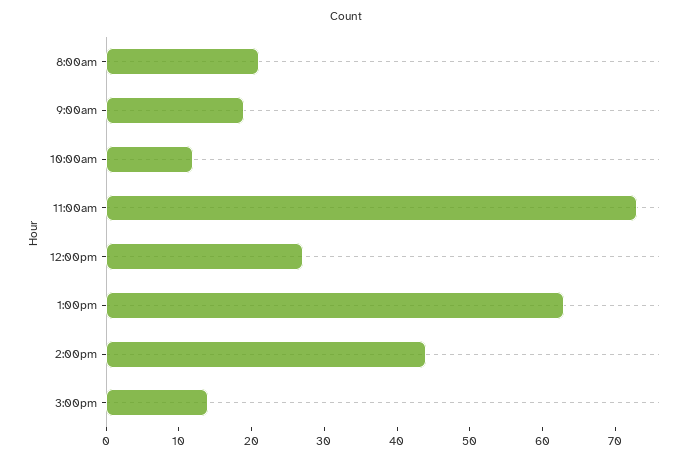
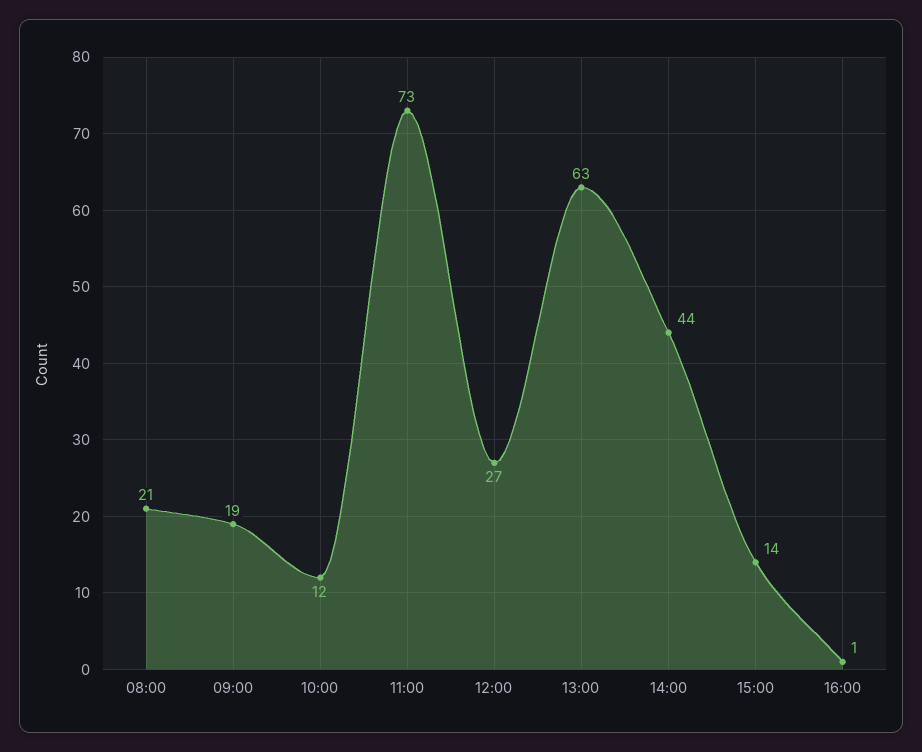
16:00: none -> 1

